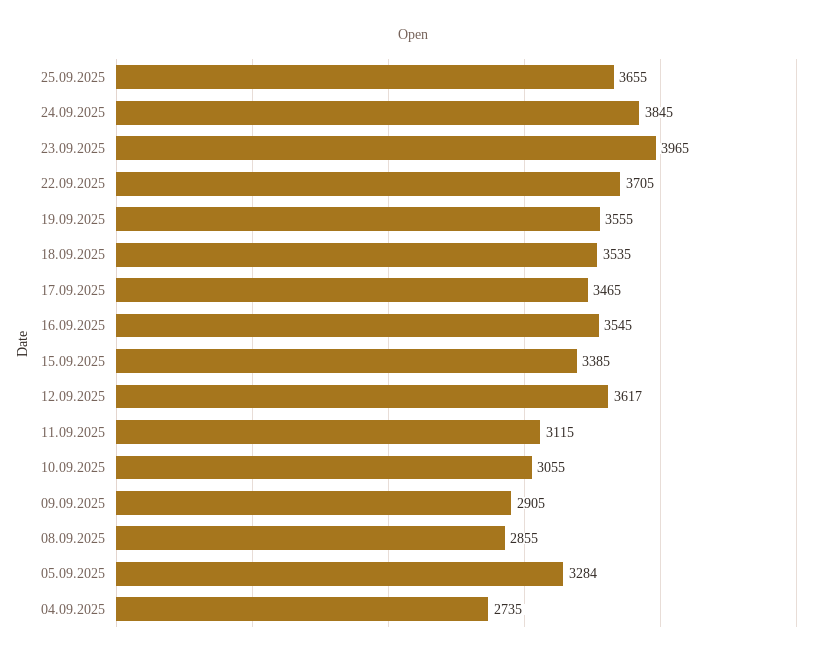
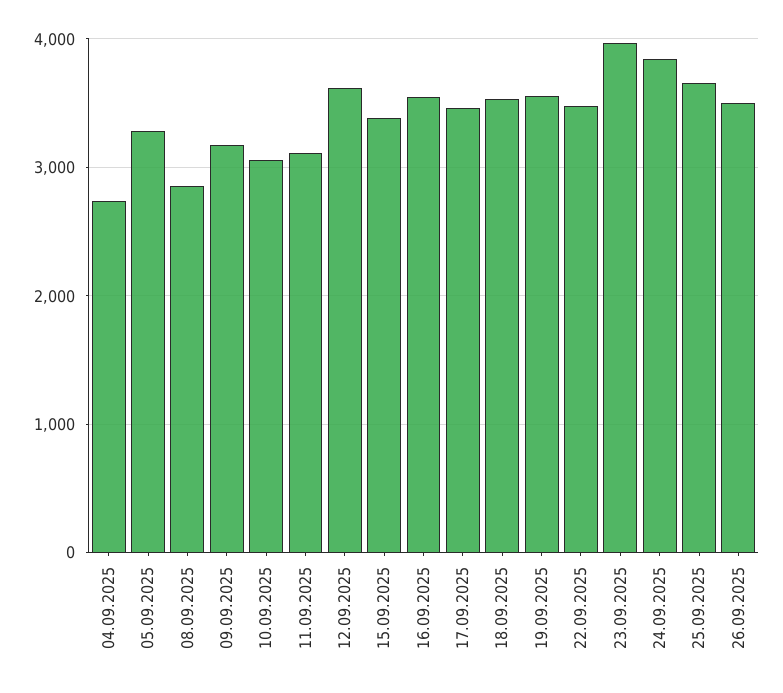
22.09.2025: 3705 -> 3500
09.09.2025: 2905 -> 3200
26.09.2025: none -> 3500

